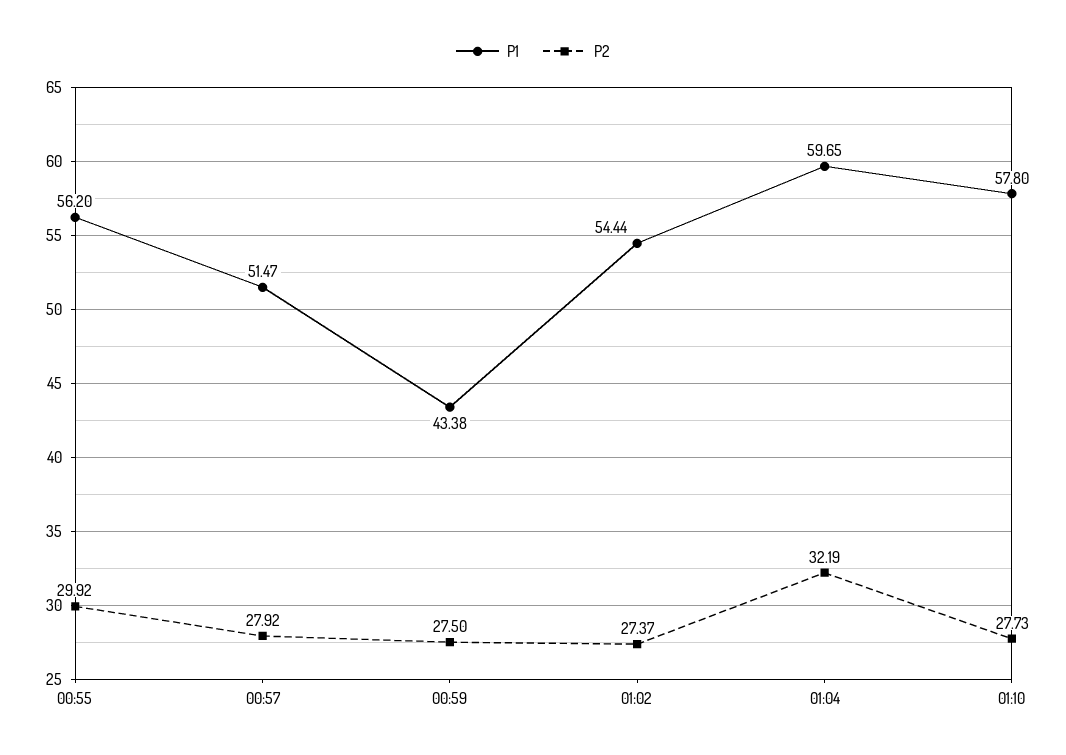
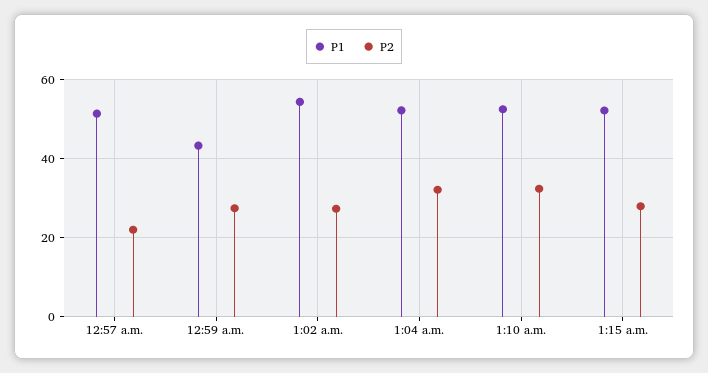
P1, 00:55: 56.2 -> none
P2, 00:55: 29.92 -> none
P2, 00:57: 27.92 -> 22
P1, 01:04: 59.65 -> 52
P1, 01:10: 57.8 -> 52
P2, 01:10: 27.73 -> 32
P1, 1:15 a.m.: none -> 52
P2, 1:15 a.m.: none -> 28

